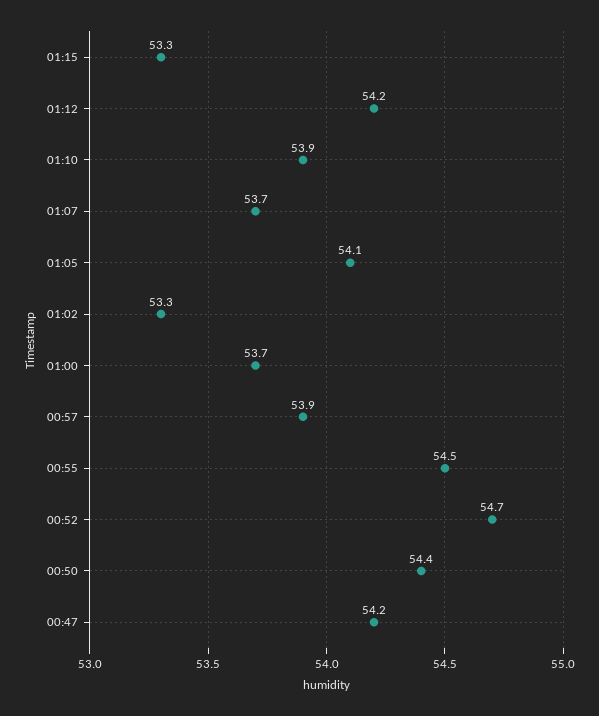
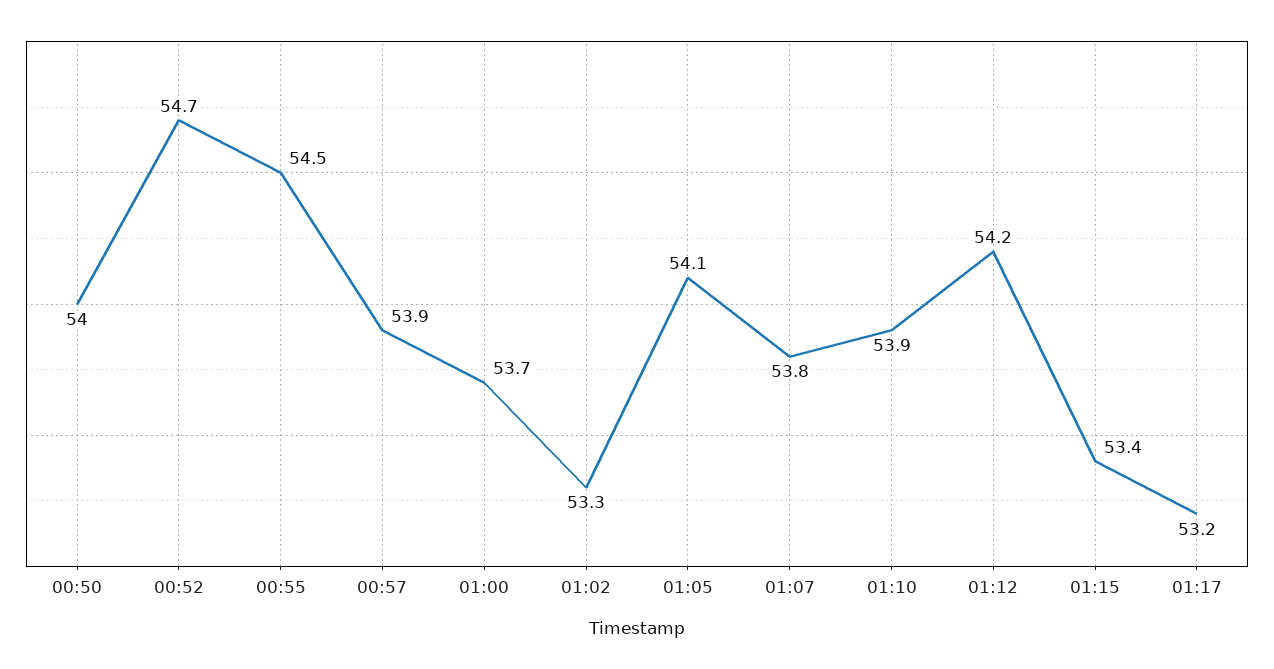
01:15: 53.3 -> 53.4
01:07: 53.7 -> 53.8
00:50: 54.4 -> 54
00:47: 54.2 -> none
01:17: none -> 53.2

